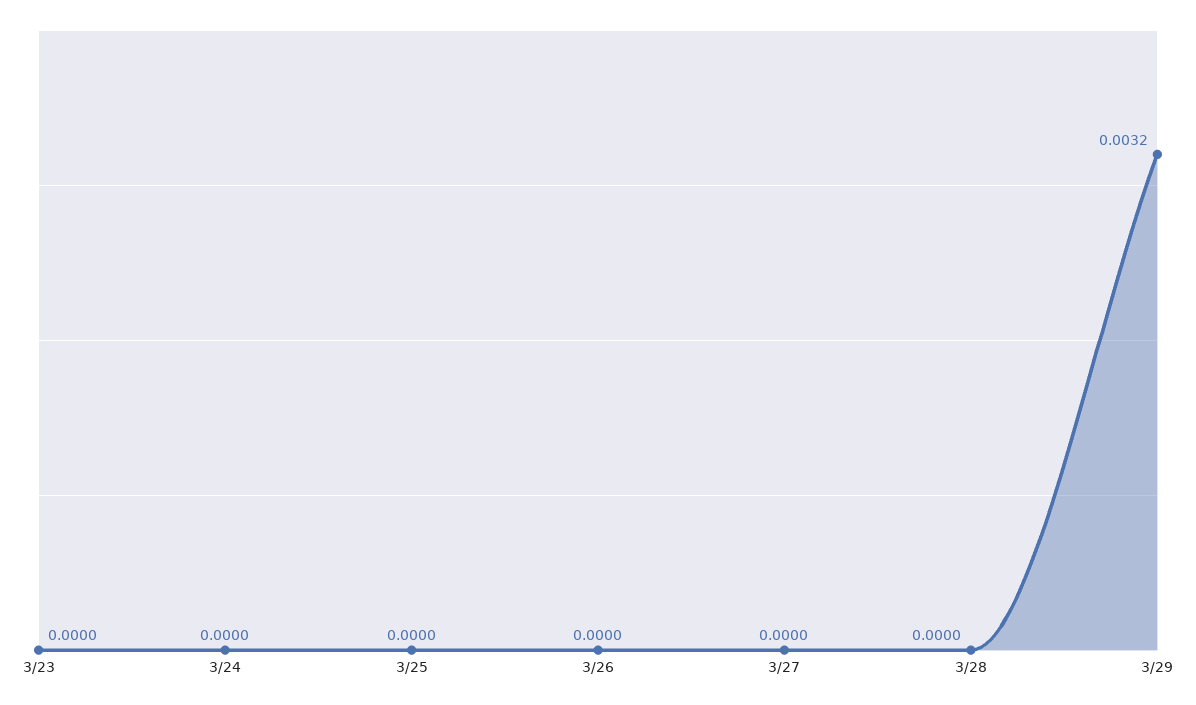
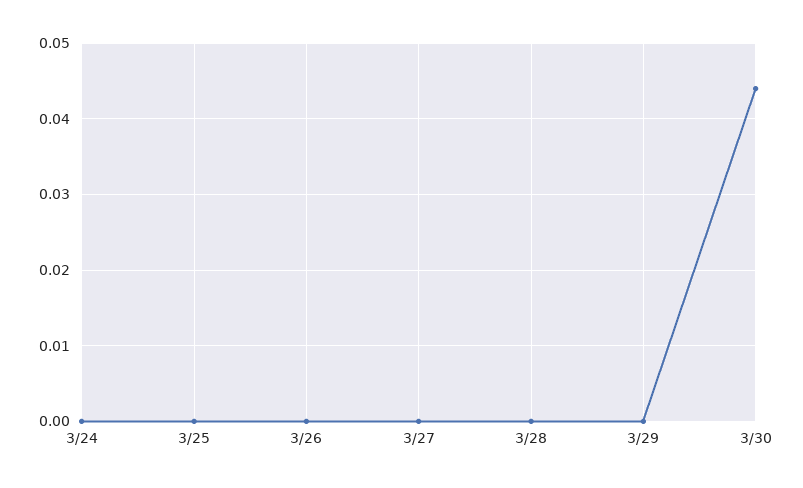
3/23: 0 -> none
3/29: 0.0032 -> 0
3/30: none -> 0.044

